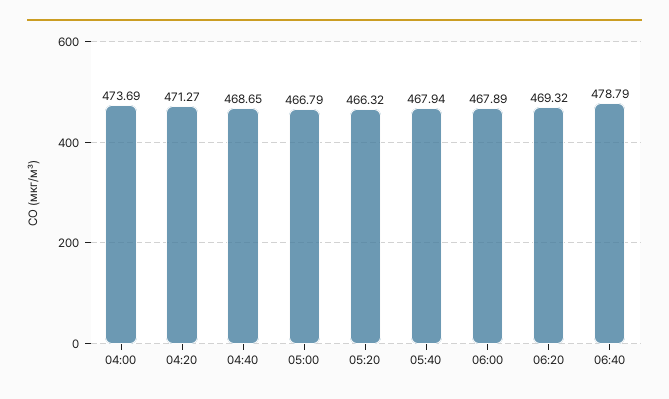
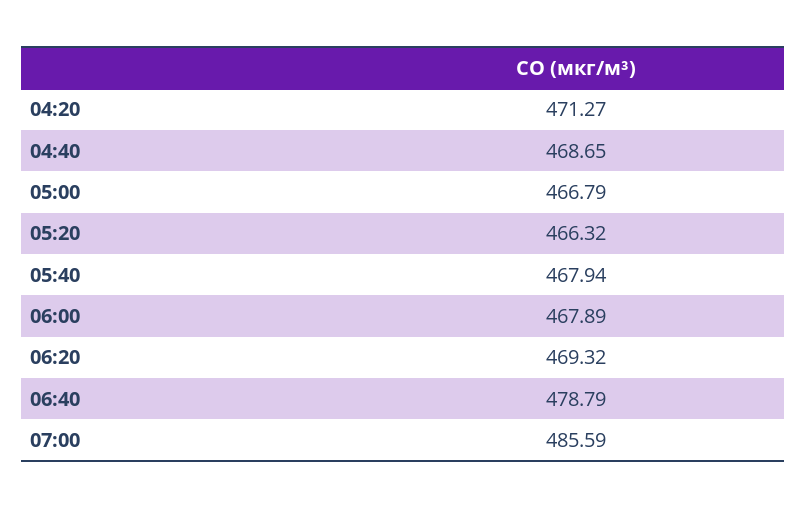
04:00: 473.69 -> none
07:00: none -> 485.59

